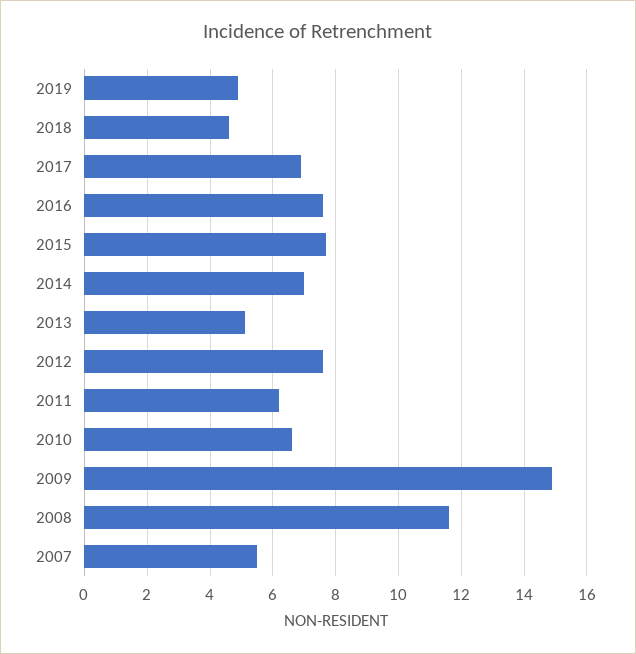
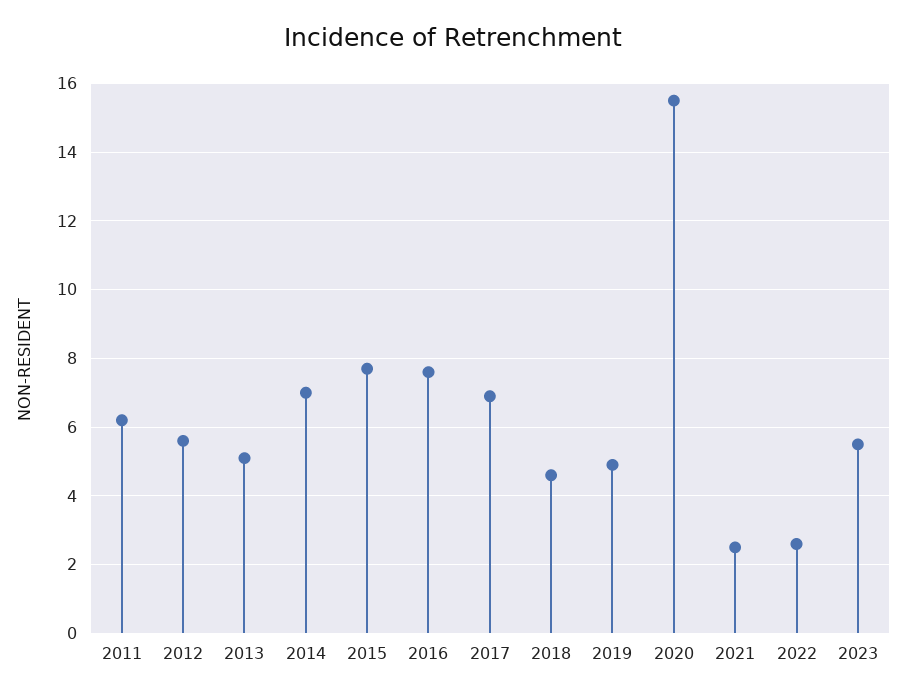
2012: 7.5 -> 5.5
2010: 6.5 -> none
2009: 15 -> none
2008: 11.5 -> none
2007: 5.5 -> none
2020: none -> 15.5
2021: none -> 2.5
2022: none -> 2.5
2023: none -> 5.5

